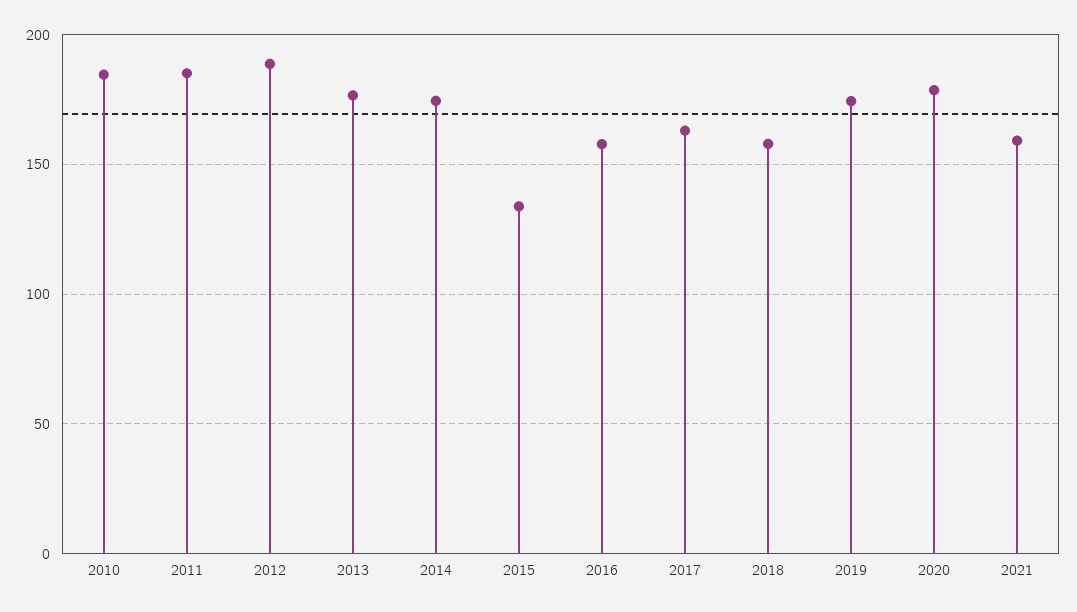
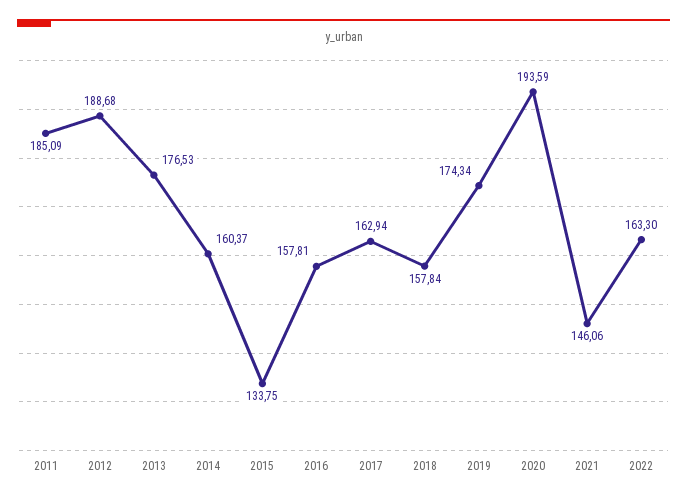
2010: 185 -> none
2014: 175 -> 160.37
2020: 180 -> 193.59
2021: 160 -> 146.06
2022: none -> 163.3

